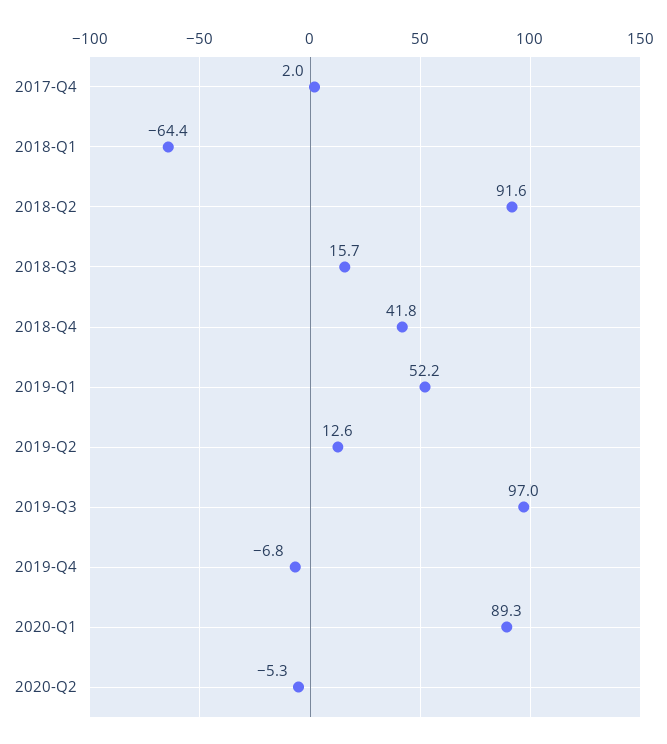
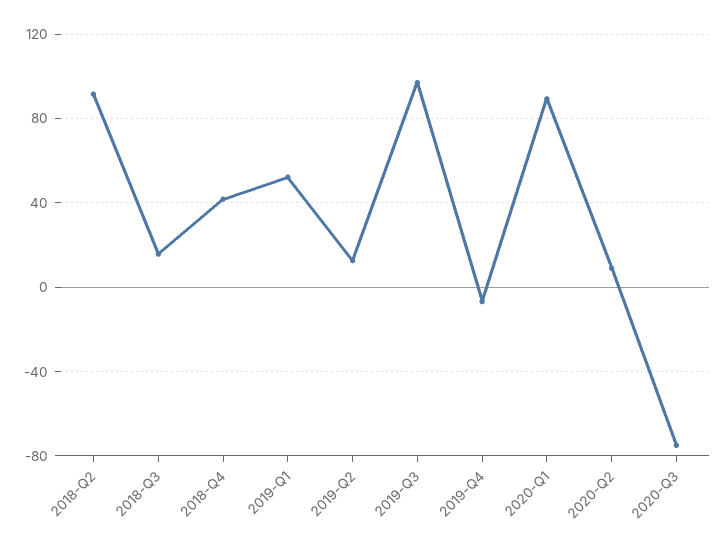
2017-Q4: 2 -> none
2018-Q1: -64.4 -> none
2020-Q2: -5.3 -> 10
2020-Q3: none -> -75

